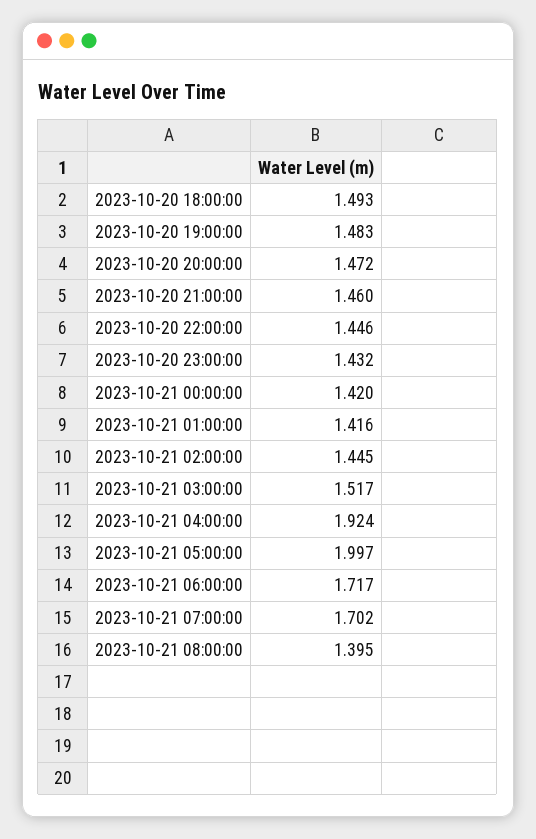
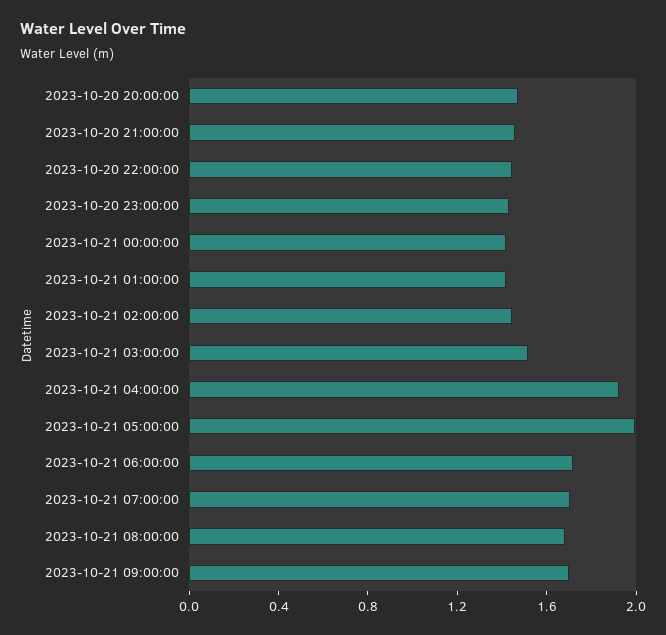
2023-10-20 18:00:00: 1.493 -> none
2023-10-20 19:00:00: 1.483 -> none
2023-10-21 08:00:00: 1.395 -> 1.7
2023-10-21 09:00:00: none -> 1.7

